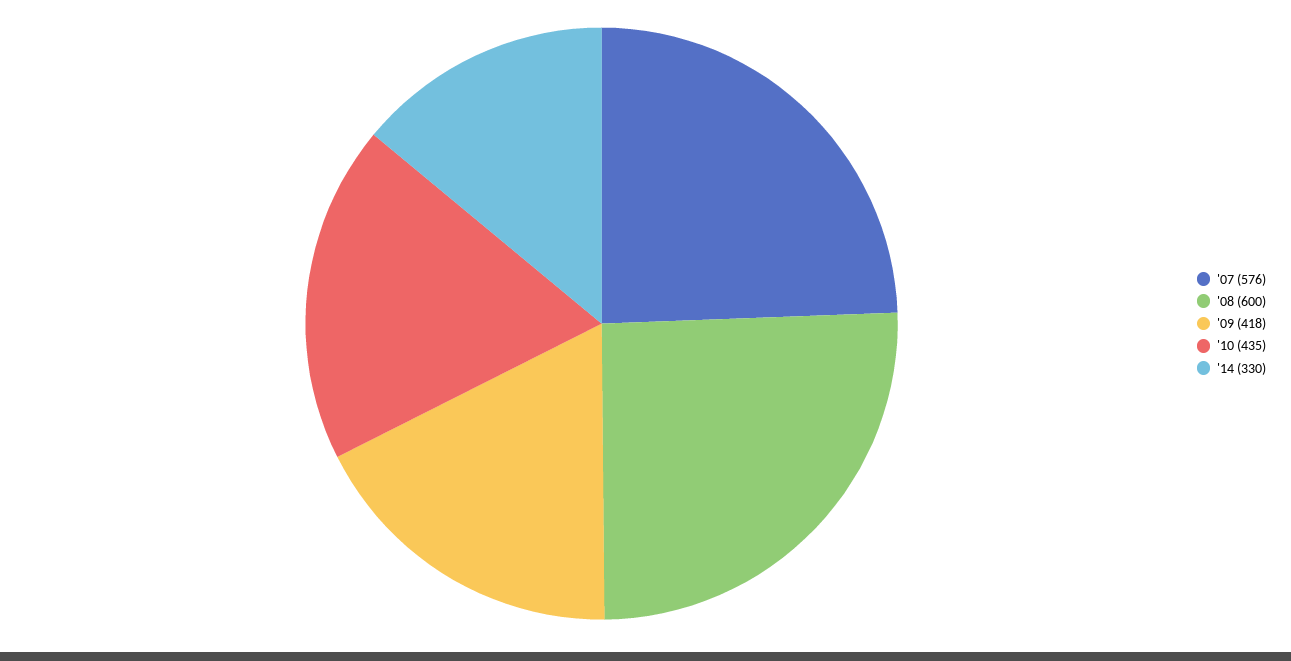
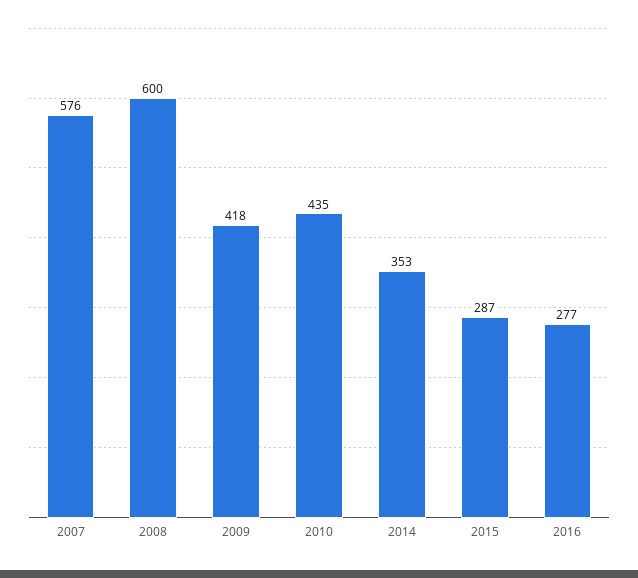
'14: 330 -> 353
2015: none -> 287
2016: none -> 277

